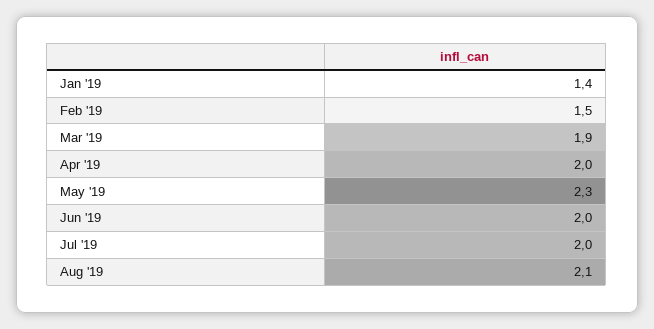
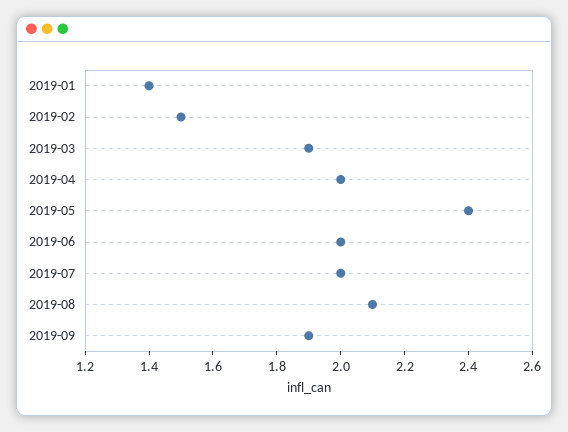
May '19: 2.3 -> 2.4
2019-09: none -> 1.9

